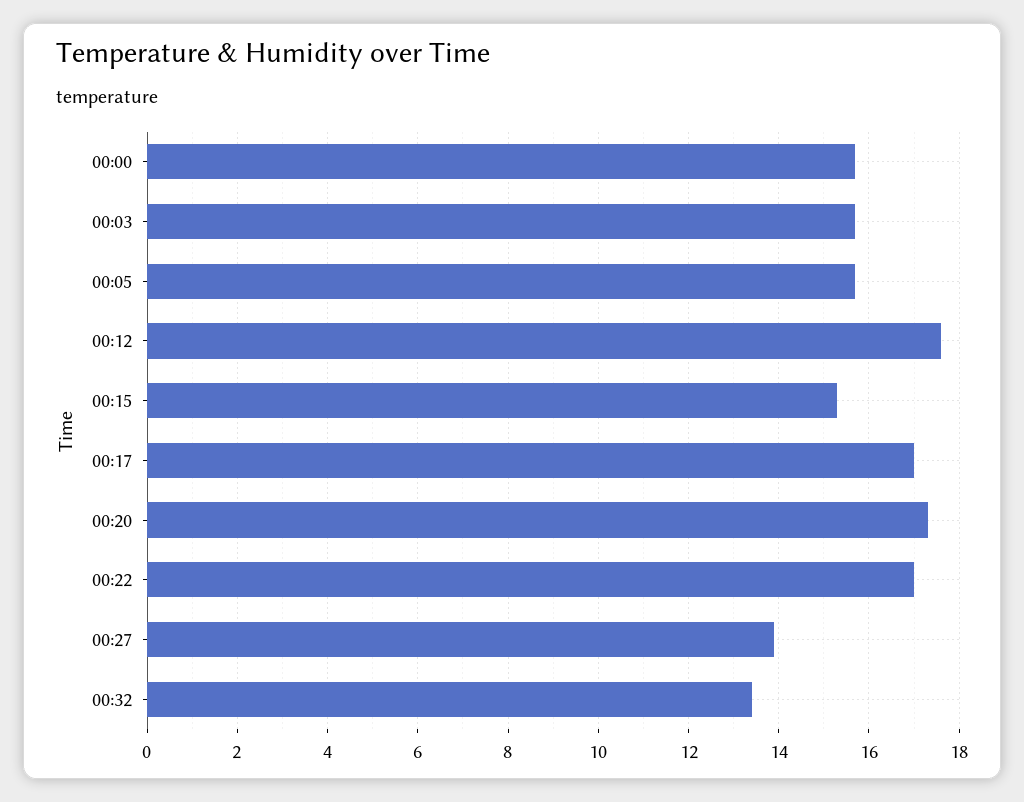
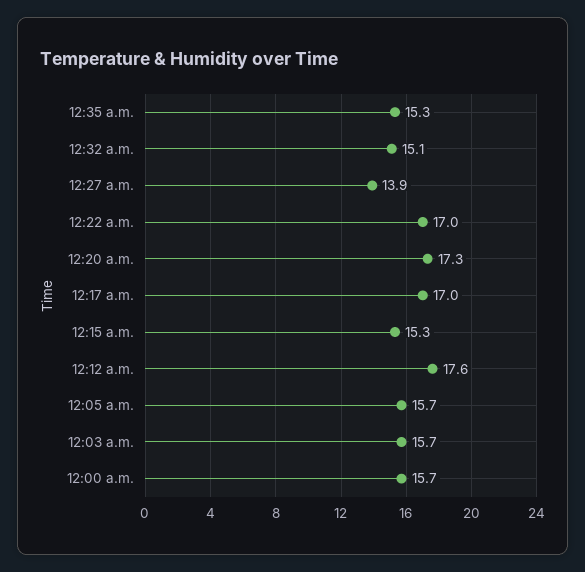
00:32: 13.5 -> 15.1
12:35 a.m.: none -> 15.3

